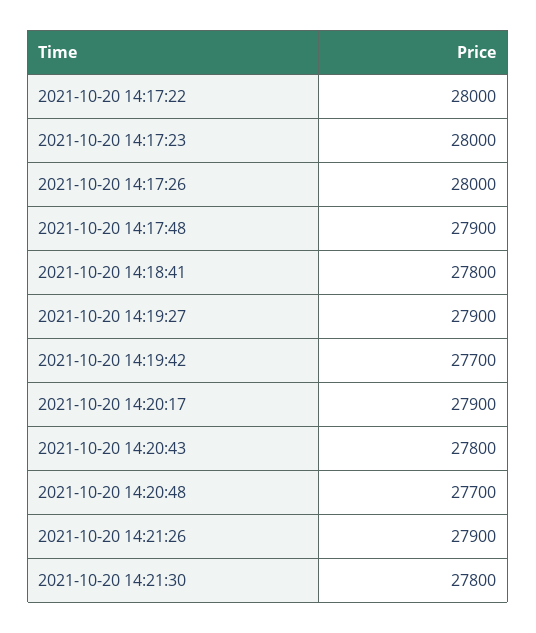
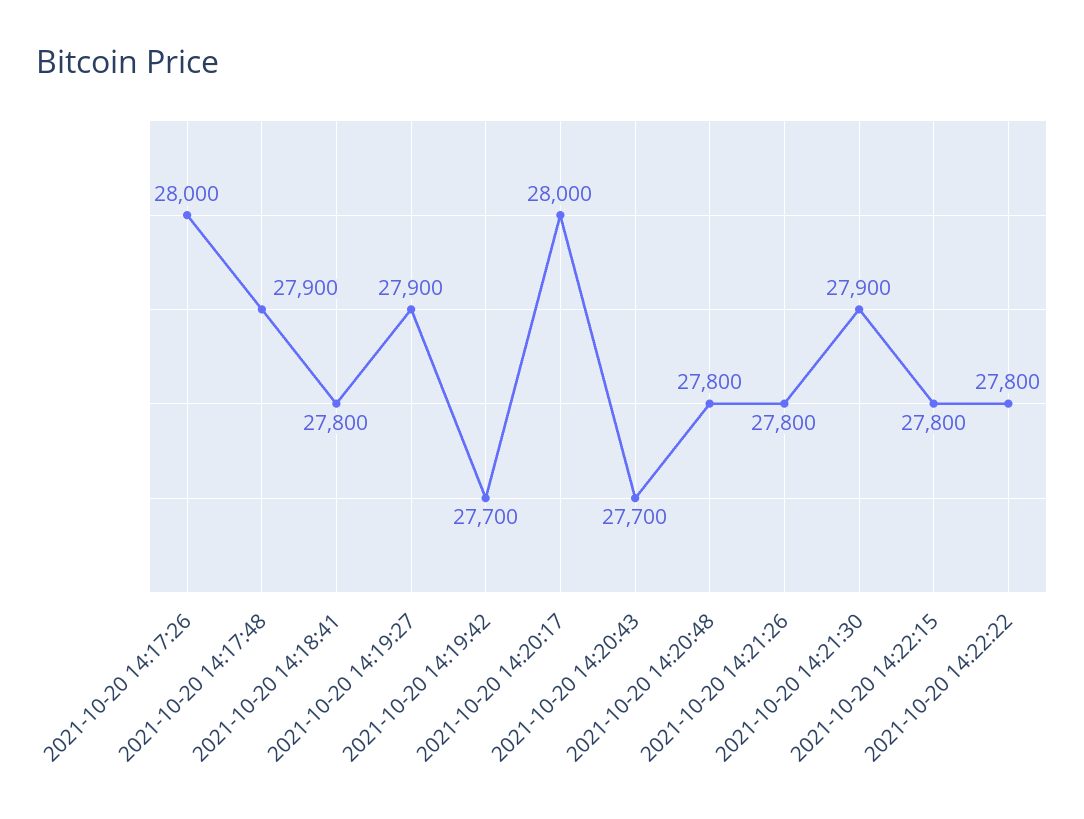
2021-10-20 14:17:22: 28000 -> none
2021-10-20 14:17:23: 28000 -> none
2021-10-20 14:20:17: 27900 -> 28000
2021-10-20 14:20:43: 27800 -> 27700
2021-10-20 14:20:48: 27700 -> 27800
2021-10-20 14:21:26: 27900 -> 27800
2021-10-20 14:21:30: 27800 -> 27900
2021-10-20 14:22:15: none -> 27800
2021-10-20 14:22:22: none -> 27800

